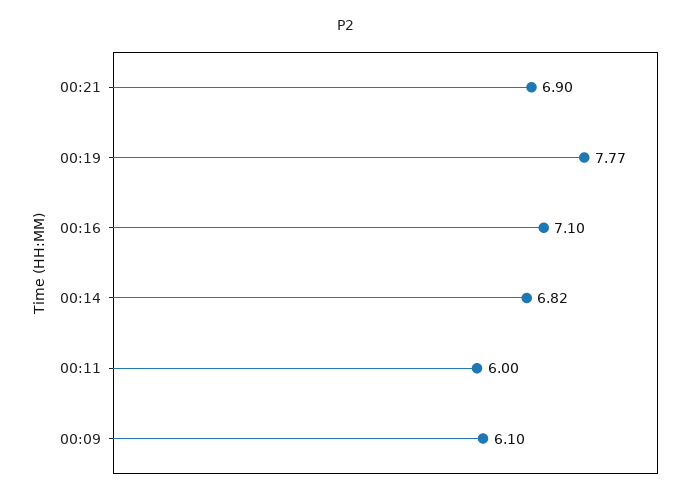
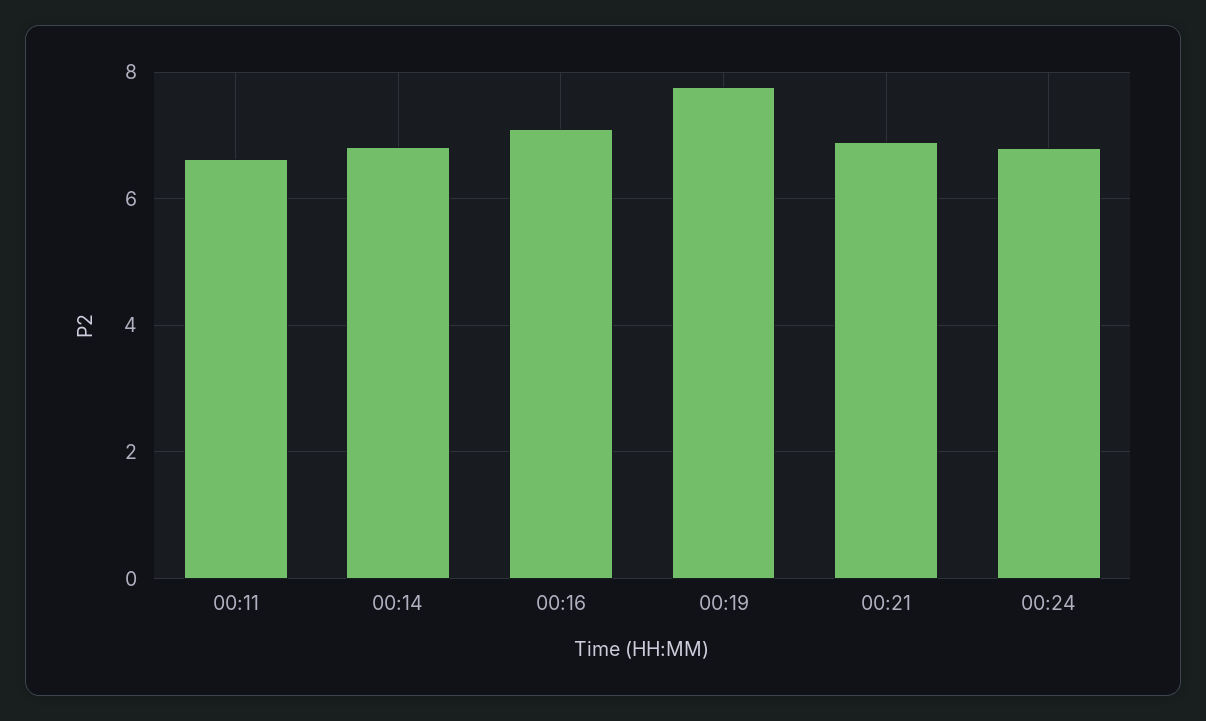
00:11: 6 -> 6.6
00:09: 6.1 -> none
00:24: none -> 6.8

